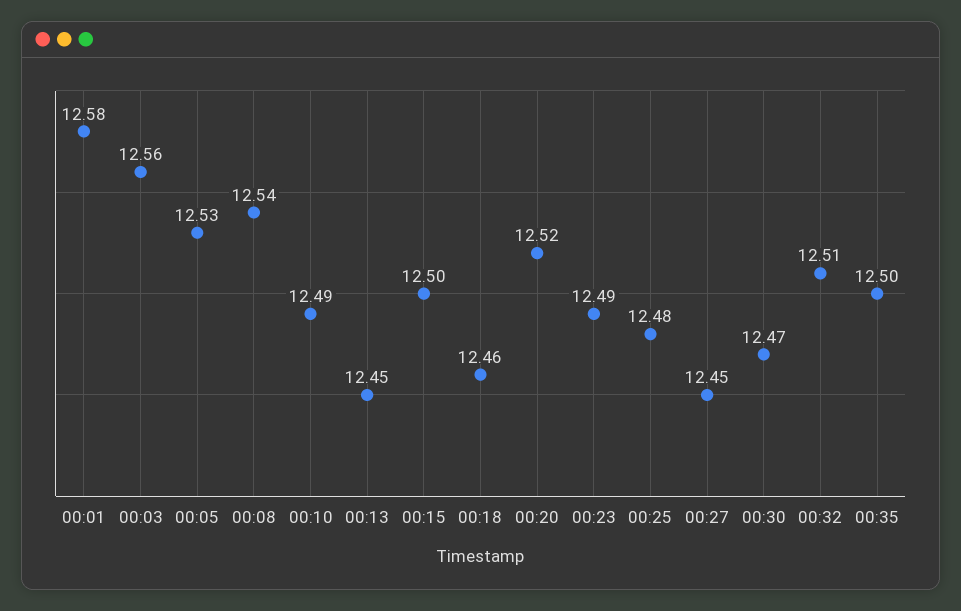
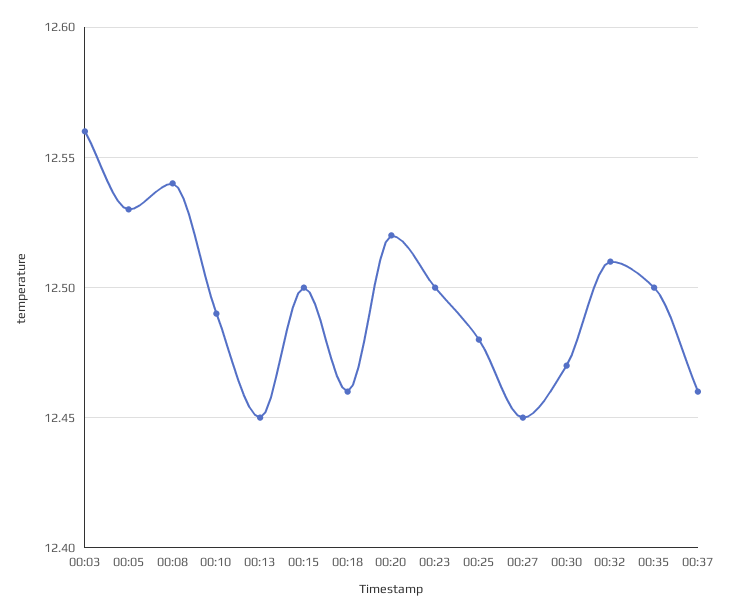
00:01: 12.58 -> none
00:23: 12.49 -> 12.5
00:37: none -> 12.46

